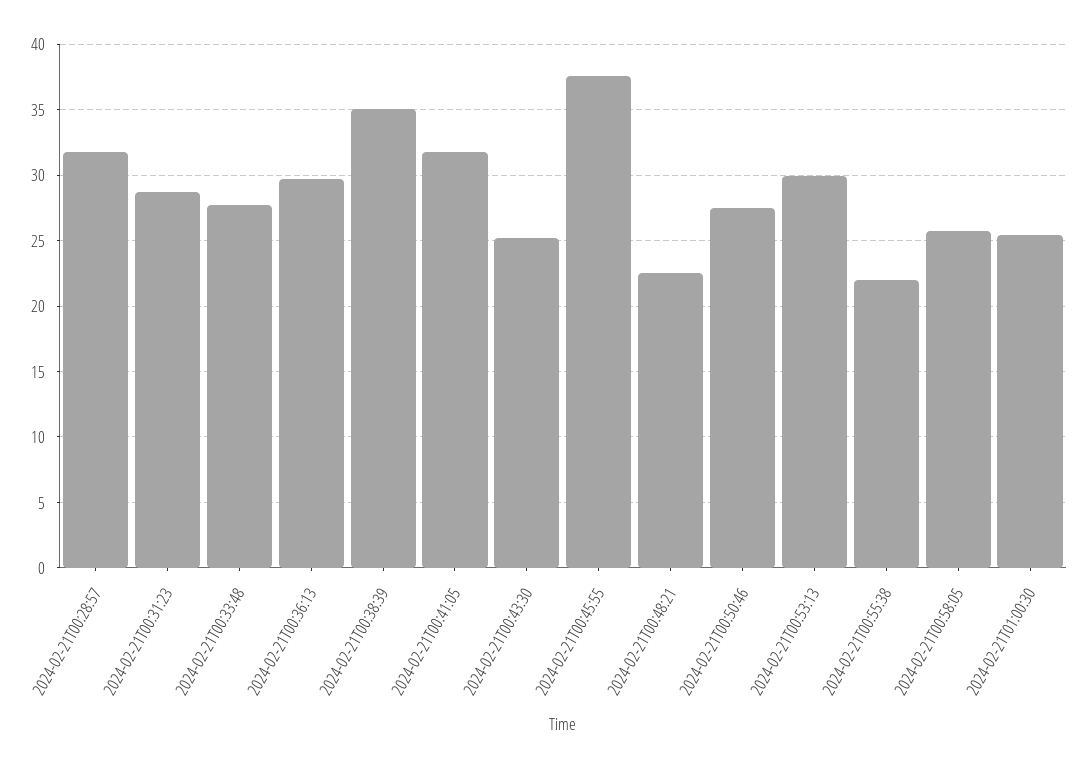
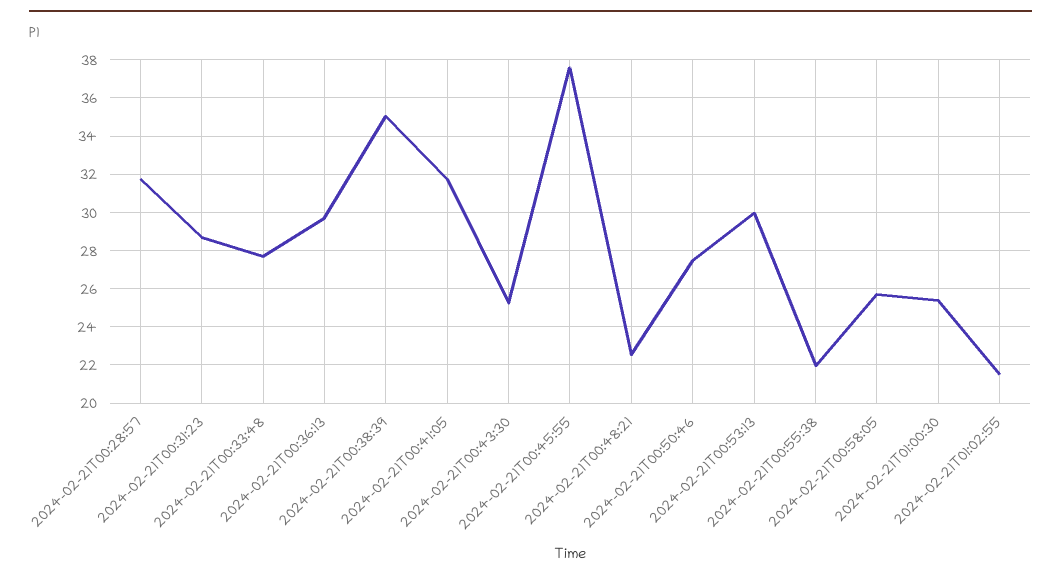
2024-02-21T01:02:55: none -> 21.5

